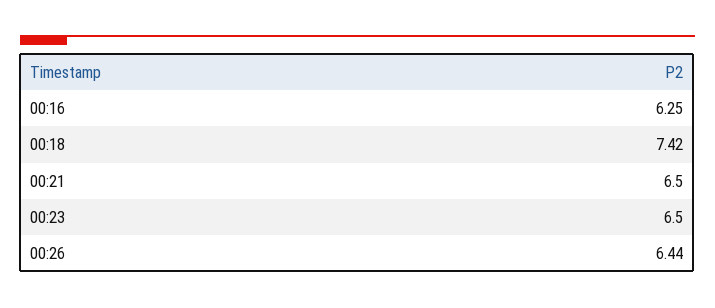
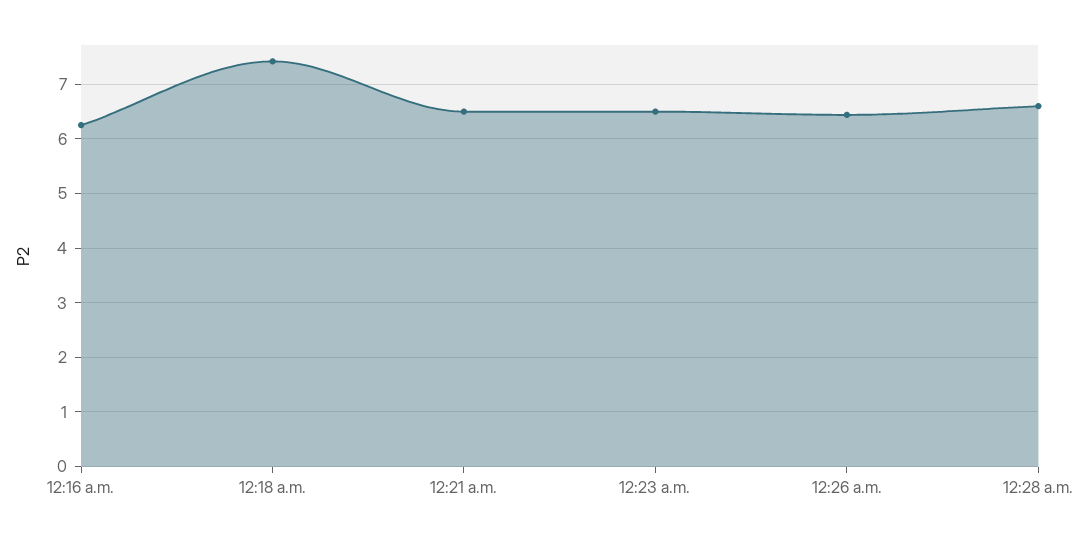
12:28 a.m.: none -> 6.6

